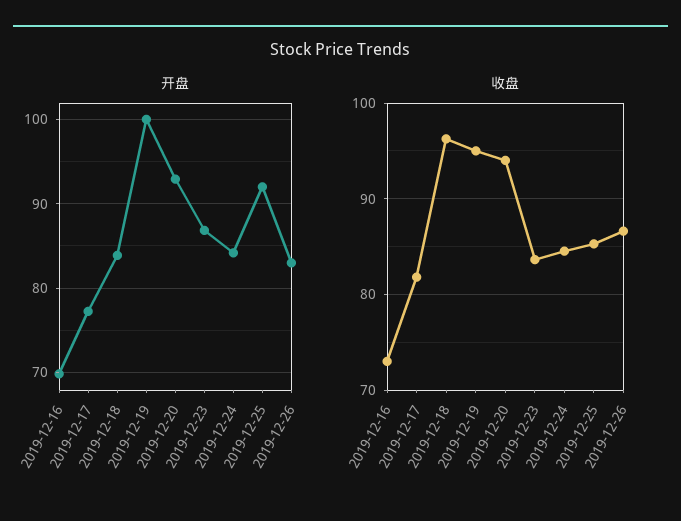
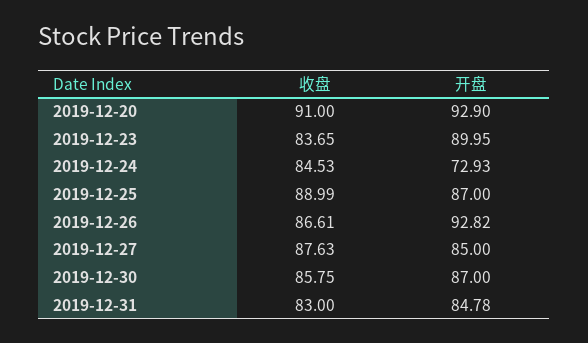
开盘, 2019-12-16: 70 -> none
开盘, 2019-12-17: 77 -> none
开盘, 2019-12-18: 84 -> none
开盘, 2019-12-19: 100 -> none
开盘, 2019-12-23: 87 -> 89.95
开盘, 2019-12-24: 84 -> 72.93
开盘, 2019-12-25: 92 -> 87
开盘, 2019-12-26: 83 -> 92.82
收盘, 2019-12-16: 73 -> none
收盘, 2019-12-17: 82 -> none
收盘, 2019-12-18: 96 -> none
收盘, 2019-12-19: 95 -> none
收盘, 2019-12-20: 94 -> 91
收盘, 2019-12-25: 85 -> 88.99
收盘, 2019-12-27: none -> 87.63
开盘, 2019-12-27: none -> 85
收盘, 2019-12-30: none -> 85.75
开盘, 2019-12-30: none -> 87
收盘, 2019-12-31: none -> 83
开盘, 2019-12-31: none -> 84.78

